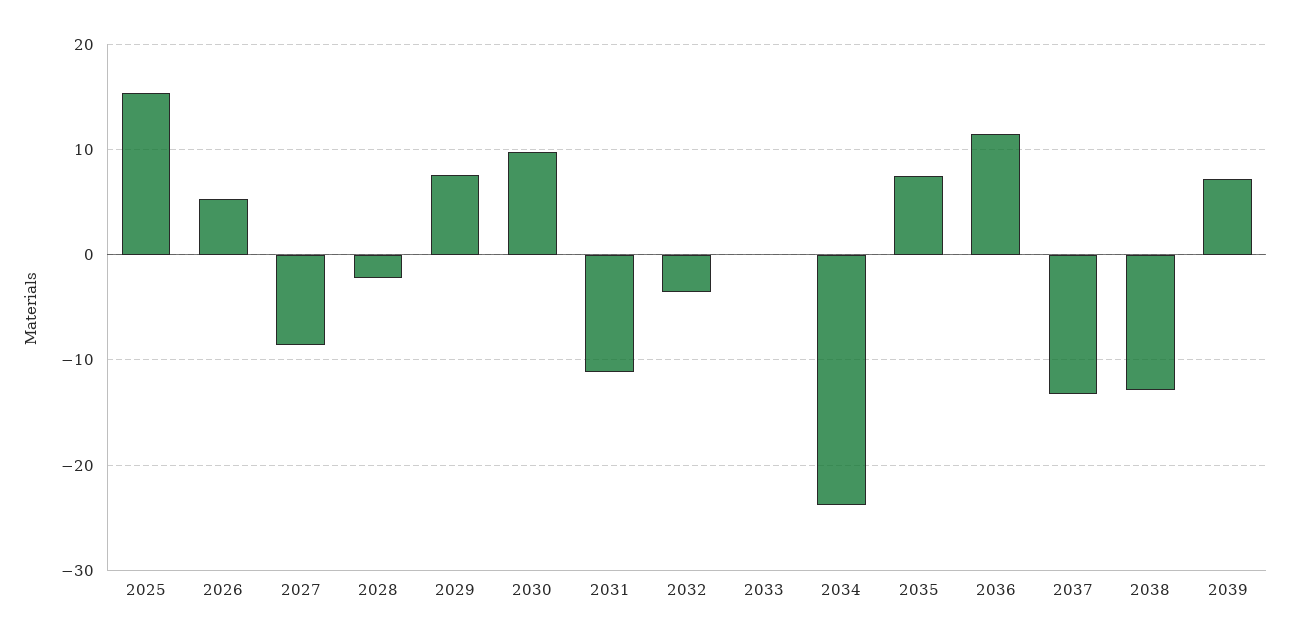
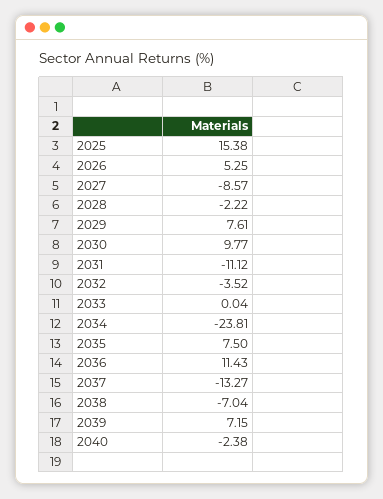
2038: -13 -> -7.04
2040: none -> -2.38

